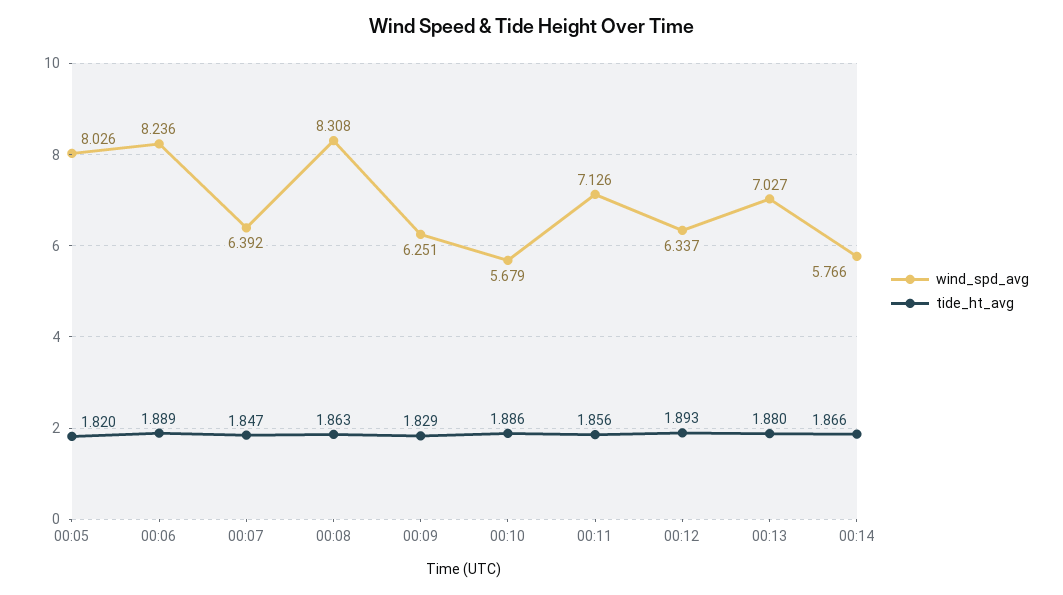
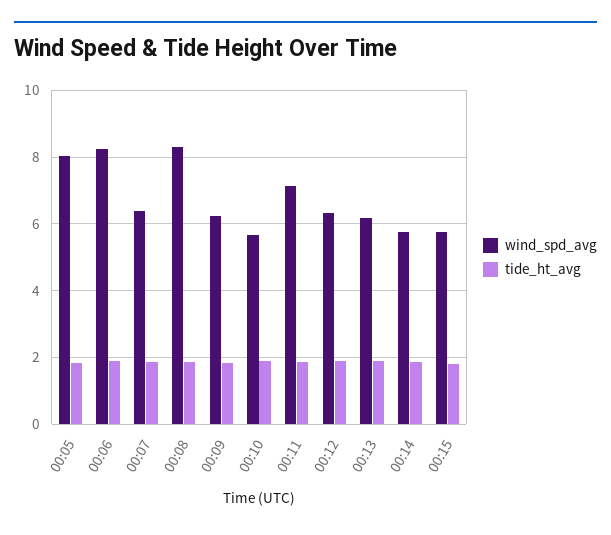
wind_spd_avg, 00:13: 7.027 -> 6.2
wind_spd_avg, 00:15: none -> 5.8
tide_ht_avg, 00:15: none -> 1.8

